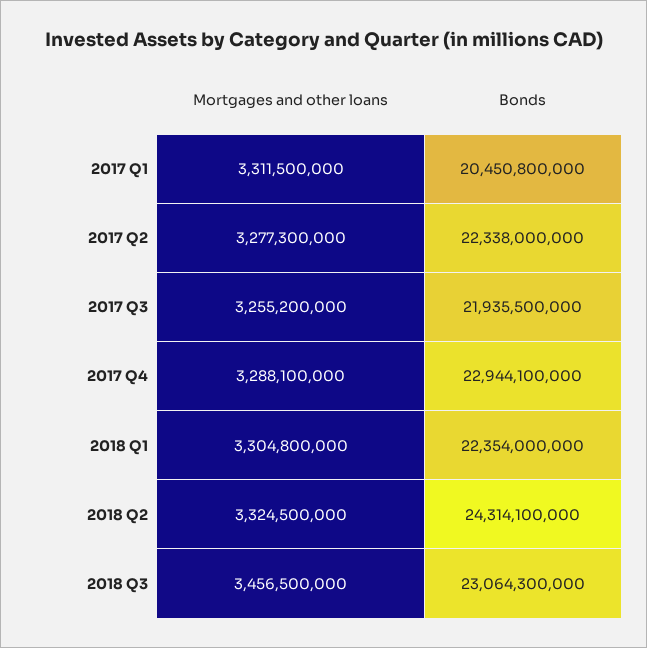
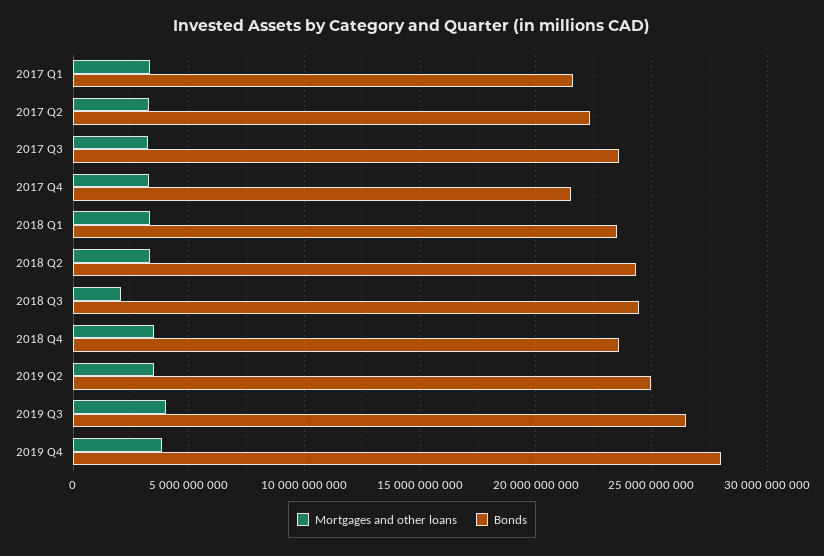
Bonds, 2017 Q1: 20450800000 -> 21500000000
Bonds, 2017 Q3: 21935500000 -> 23500000000
Bonds, 2017 Q4: 22944100000 -> 21500000000
Bonds, 2018 Q1: 22354000000 -> 23500000000
Mortgages and other loans, 2018 Q3: 3456500000 -> 2000000000
Bonds, 2018 Q3: 23064300000 -> 24500000000
Mortgages and other loans, 2018 Q4: none -> 3500000000
Bonds, 2018 Q4: none -> 23500000000
Mortgages and other loans, 2019 Q2: none -> 3500000000
Bonds, 2019 Q2: none -> 25000000000
Mortgages and other loans, 2019 Q3: none -> 4000000000
Bonds, 2019 Q3: none -> 26500000000
Mortgages and other loans, 2019 Q4: none -> 4000000000
Bonds, 2019 Q4: none -> 28000000000

